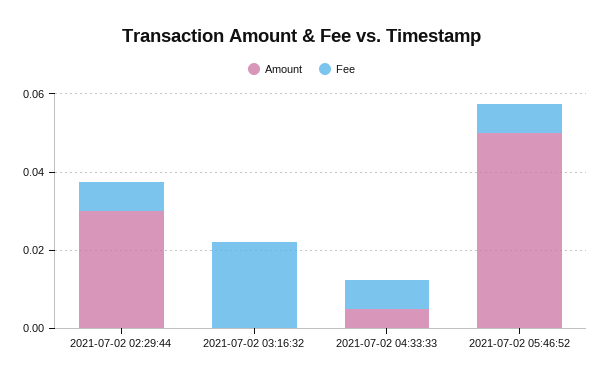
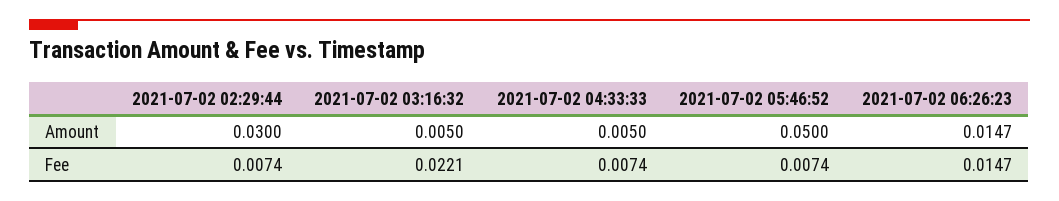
Amount, 2021-07-02 03:16:32: 0 -> 0.005
Amount, 2021-07-02 06:26:23: none -> 0.0147
Fee, 2021-07-02 06:26:23: none -> 0.0147

